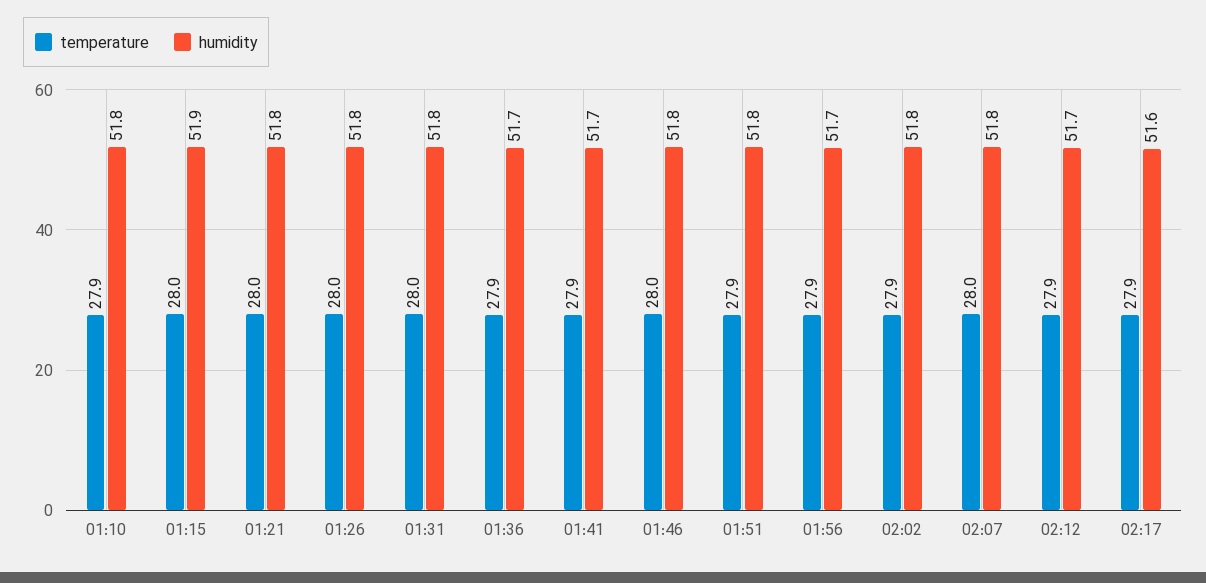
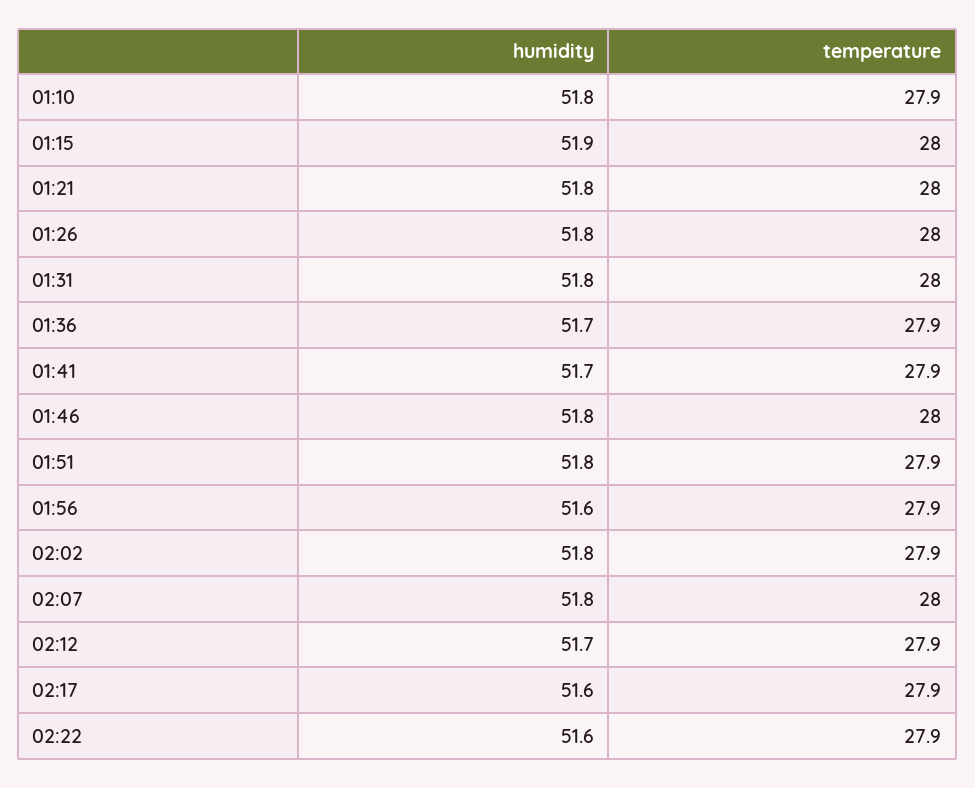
humidity, 01:56: 51.7 -> 51.6
humidity, 02:22: none -> 51.6
temperature, 02:22: none -> 27.9

